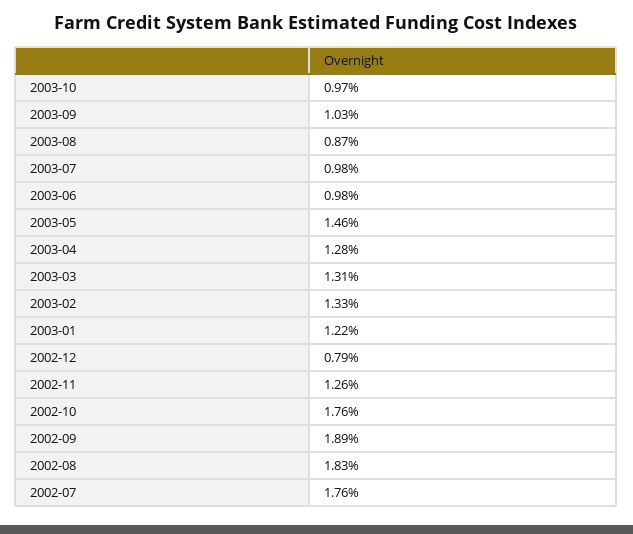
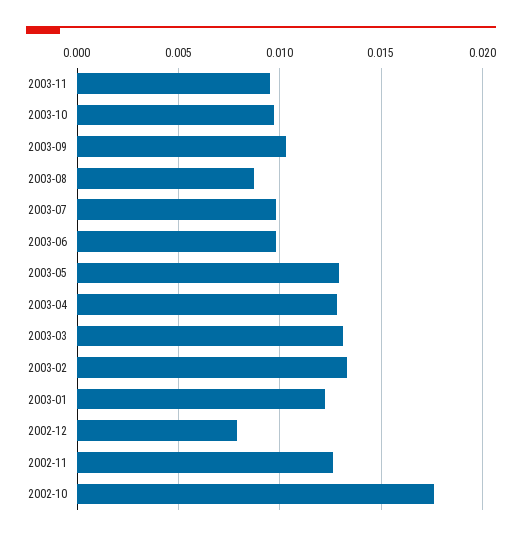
2003-05: 0.0146 -> 0.013
2002-09: 0.0189 -> none
2002-08: 0.0183 -> none
2002-07: 0.0176 -> none
2003-11: none -> 0.0095

